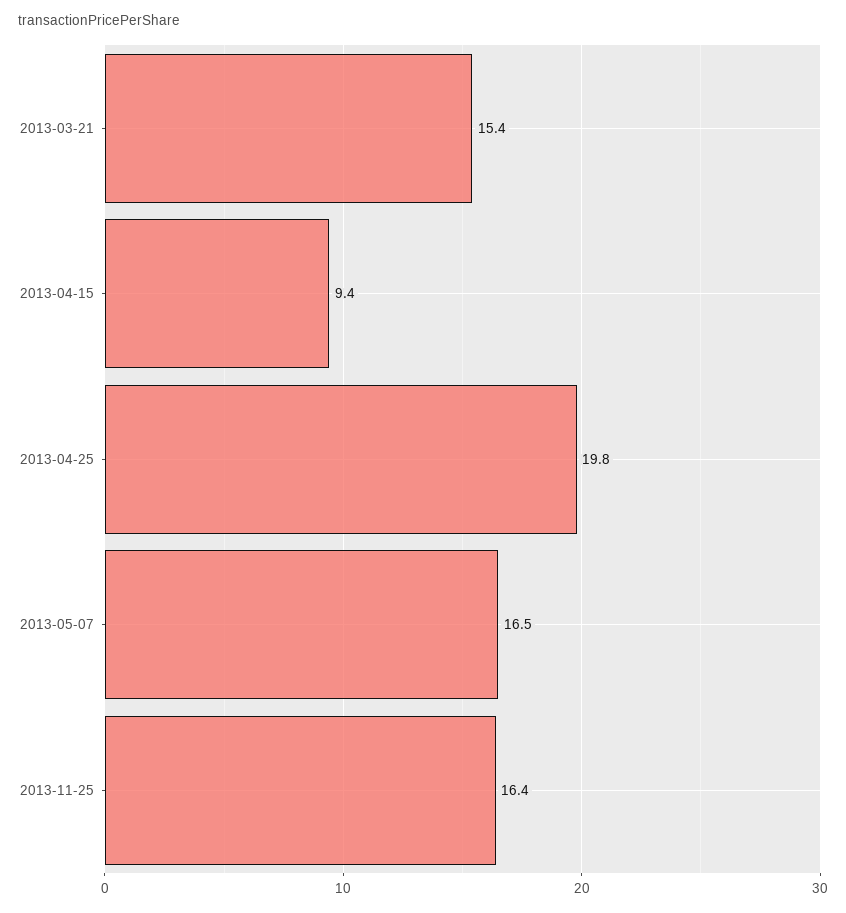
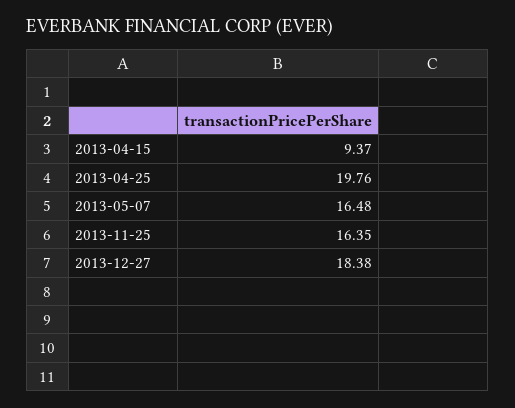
2013-03-21: 15.4 -> none
2013-12-27: none -> 18.38

